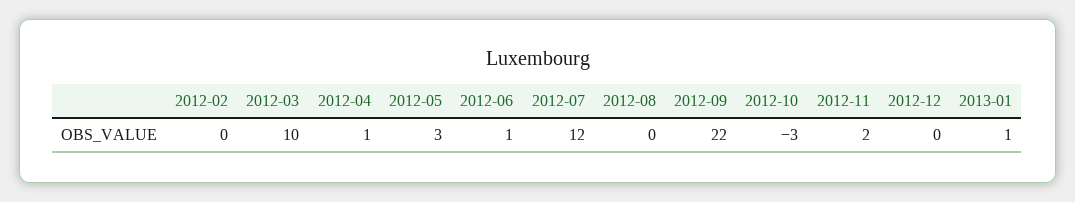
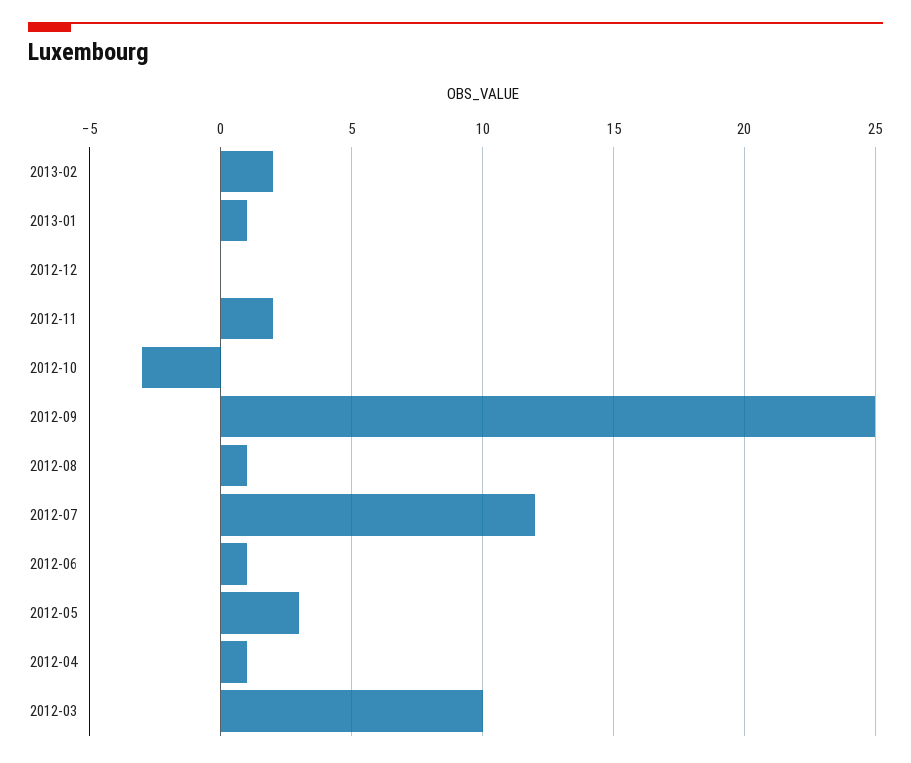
2012-02: 0 -> none
2012-08: 0 -> 1
2012-09: 22 -> 25
2013-02: none -> 2

